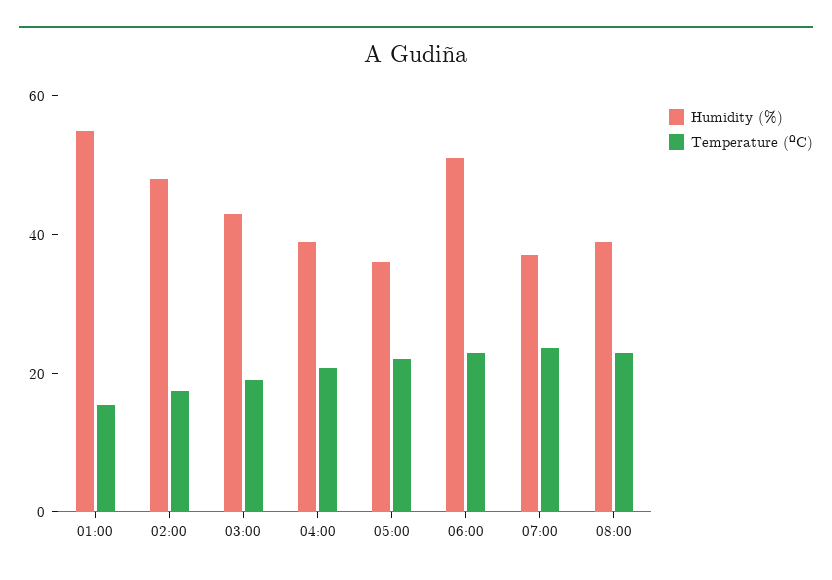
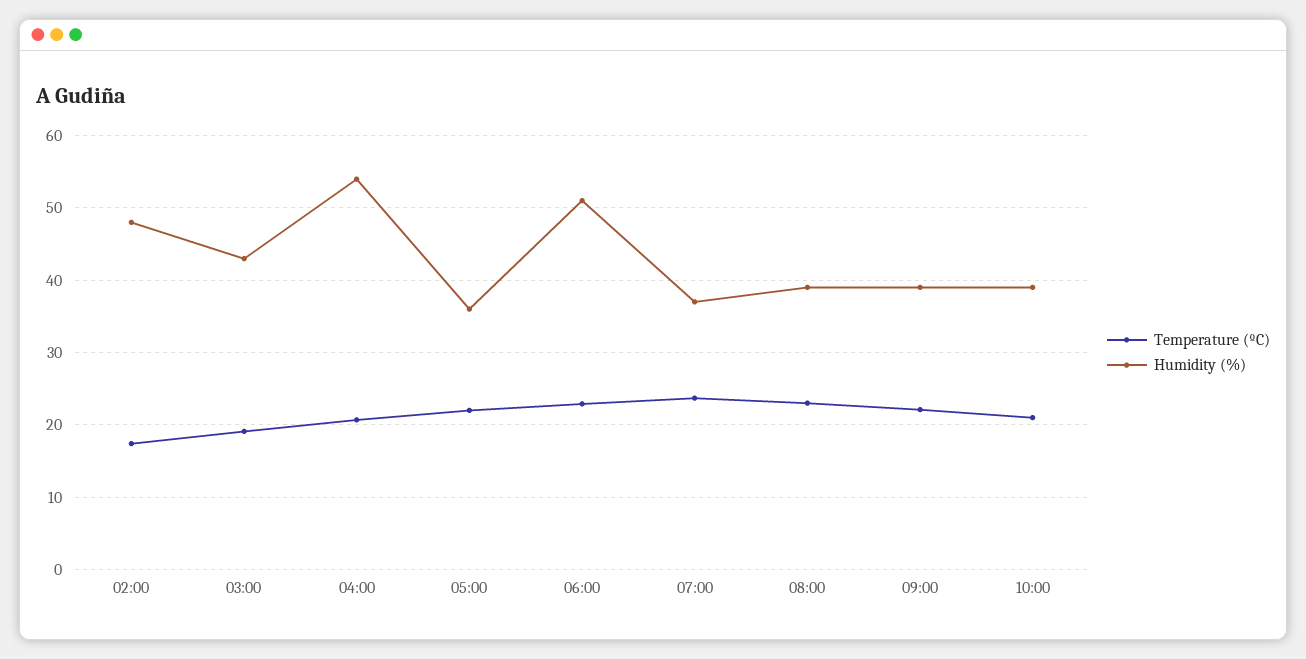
Humidity (%), 01:00: 55 -> none
Temperature (ºC), 01:00: 15 -> none
Humidity (%), 04:00: 40 -> 54
Temperature (ºC), 09:00: none -> 22
Humidity (%), 09:00: none -> 39
Temperature (ºC), 10:00: none -> 21
Humidity (%), 10:00: none -> 39

